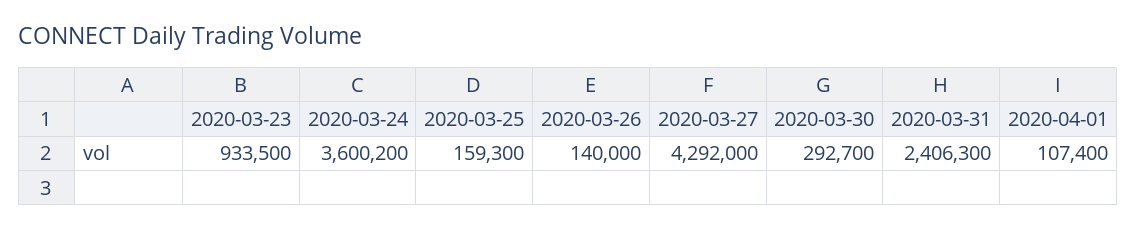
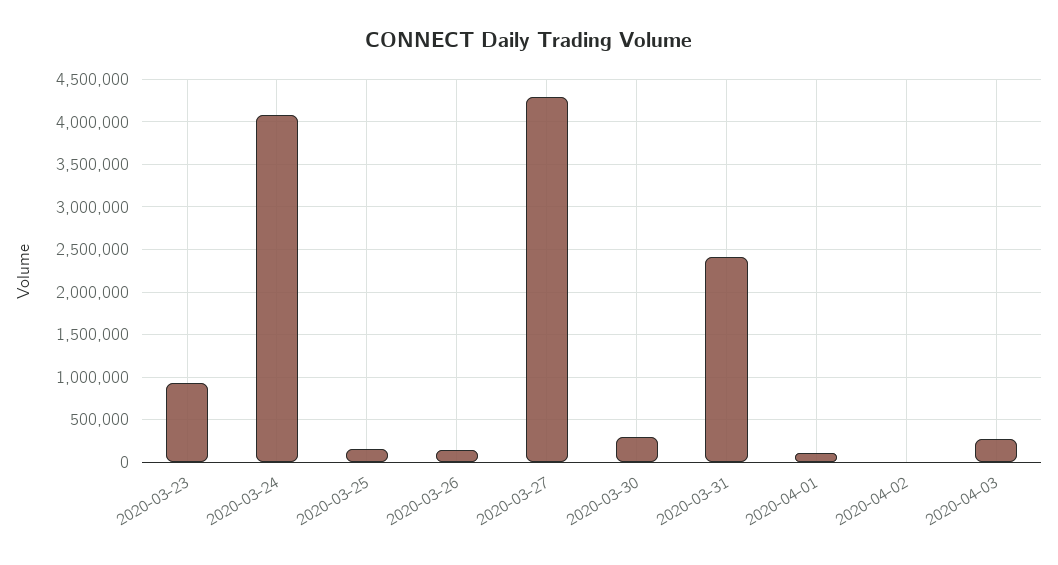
2020-03-24: 3600200 -> 4100000
2020-04-02: none -> 0
2020-04-03: none -> 300000

